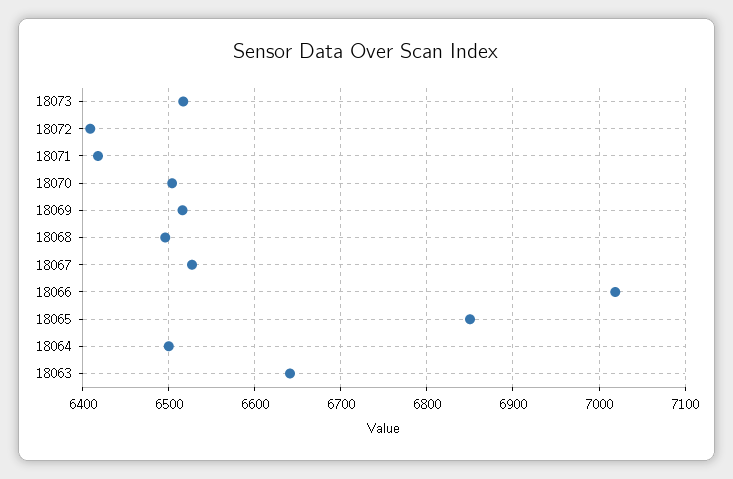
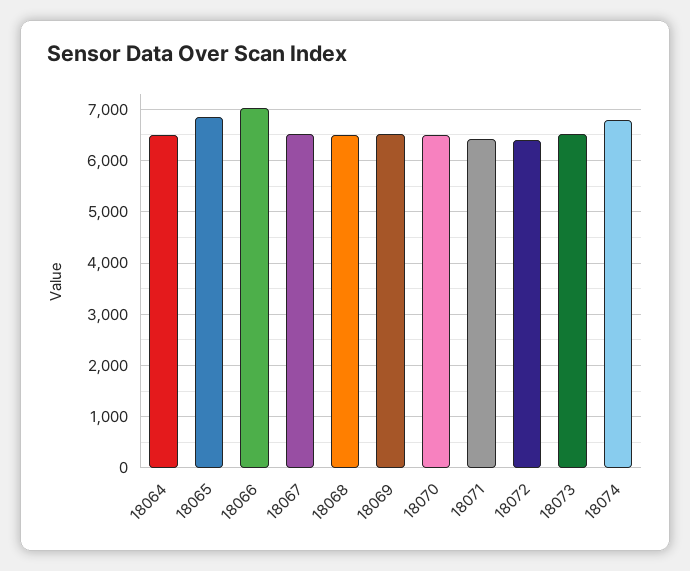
18063: 6640 -> none
18074: none -> 6800

